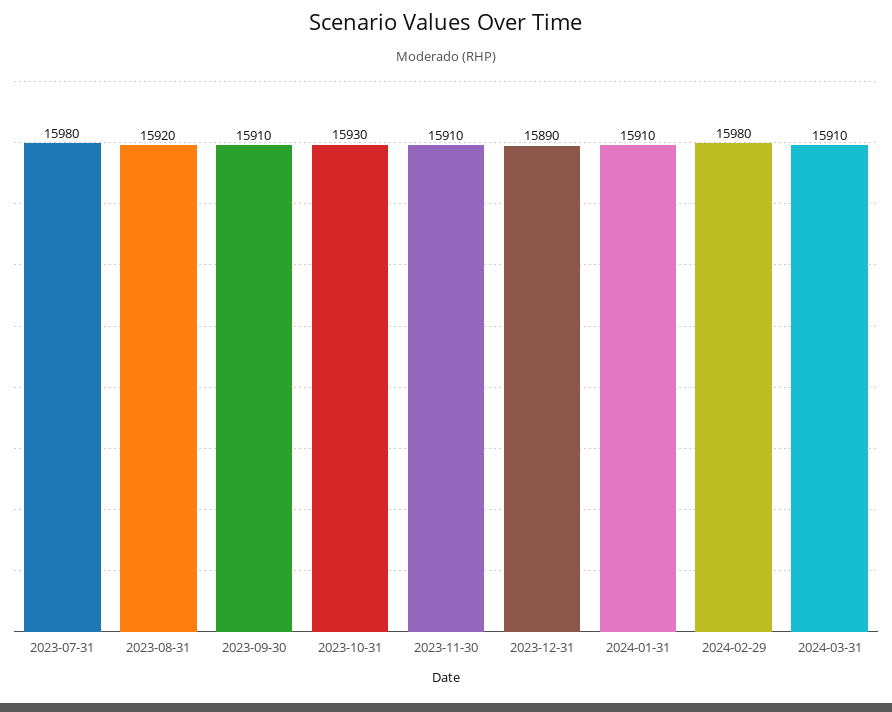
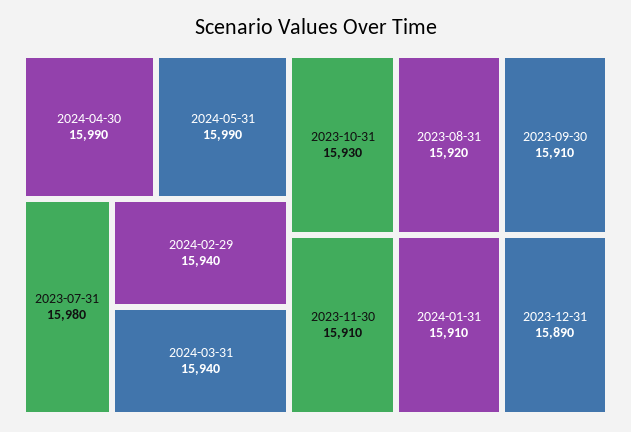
2024-02-29: 15980 -> 15940
2024-03-31: 15910 -> 15940
2024-04-30: none -> 15990
2024-05-31: none -> 15990

